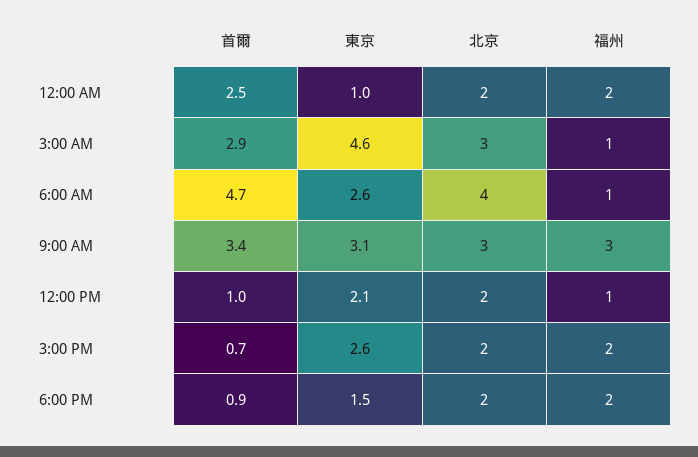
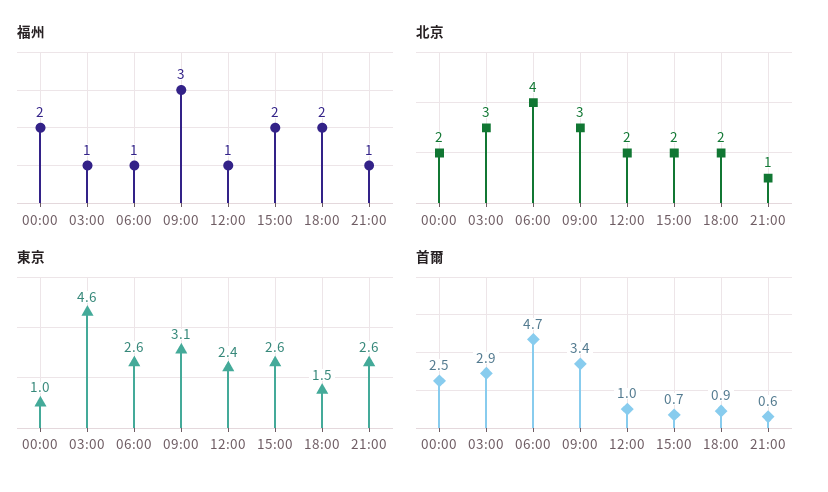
東京, 12:00 PM: 2.1 -> 2.4
福州, 21:00: none -> 1
北京, 21:00: none -> 1
東京, 21:00: none -> 2.6
首爾, 21:00: none -> 0.6

